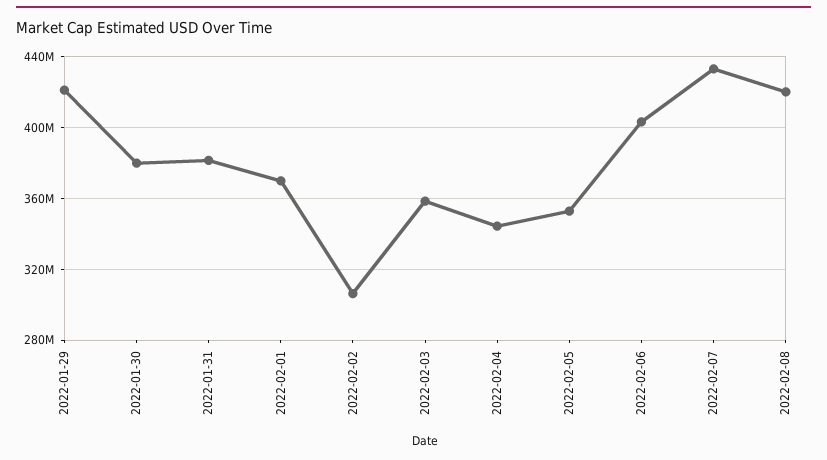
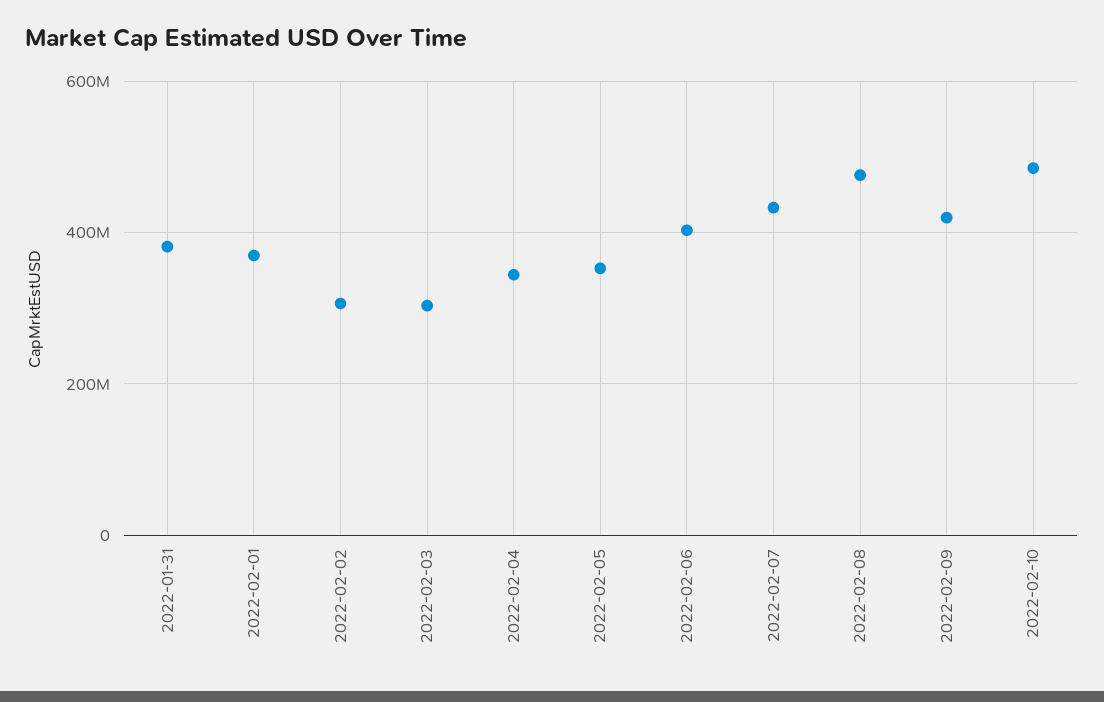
2022-01-29: 420000000 -> none
2022-01-30: 380000000 -> none
2022-02-03: 360000000 -> 300000000
2022-02-08: 420000000 -> 480000000
2022-02-09: none -> 420000000
2022-02-10: none -> 480000000

